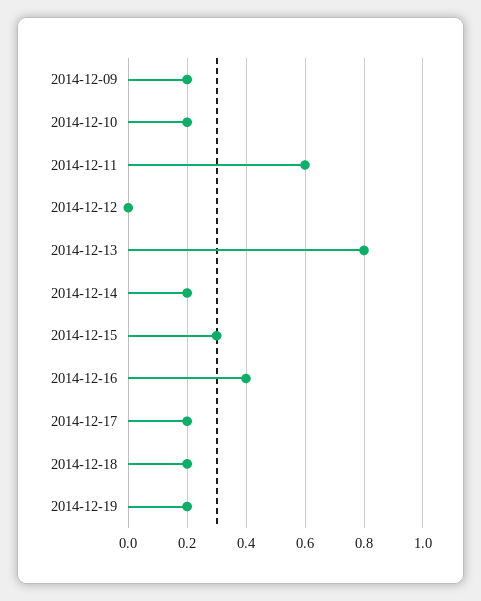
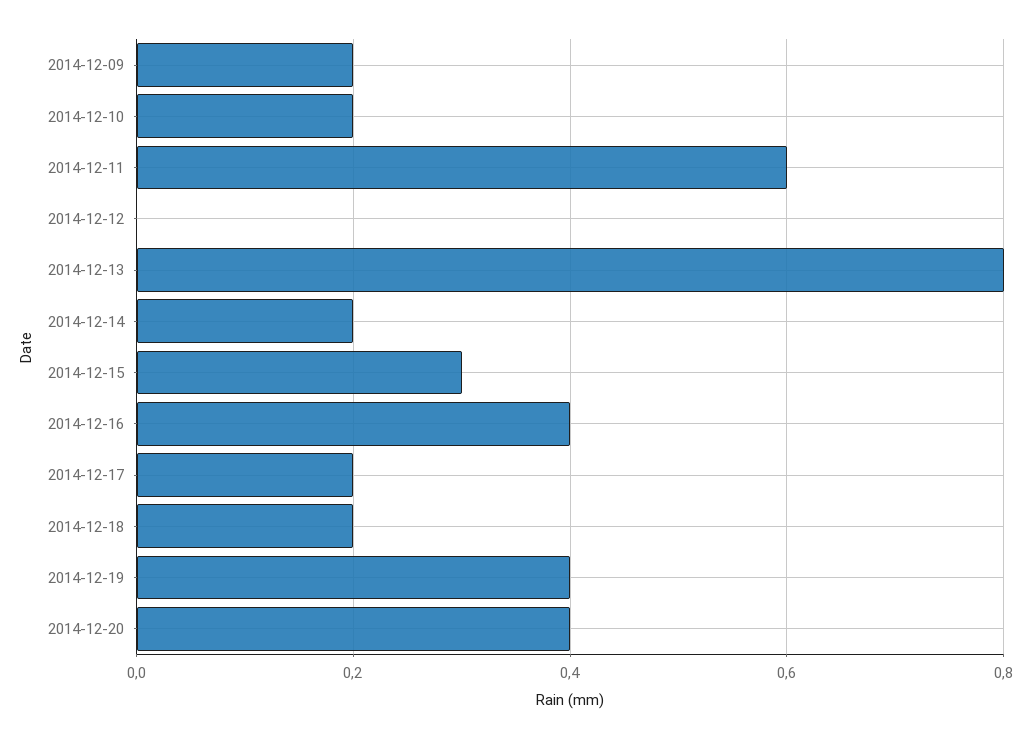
2014-12-19: 0.2 -> 0.4
2014-12-20: none -> 0.4

